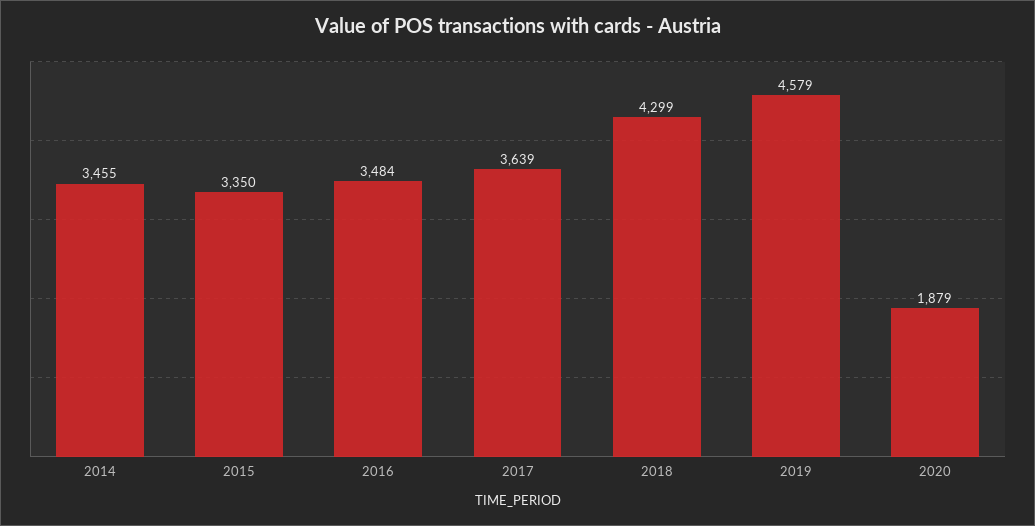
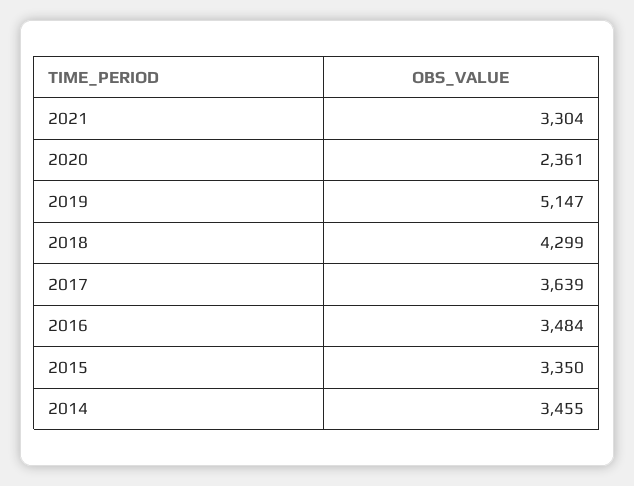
2019: 4579 -> 5147
2020: 1879 -> 2361
2021: none -> 3304

